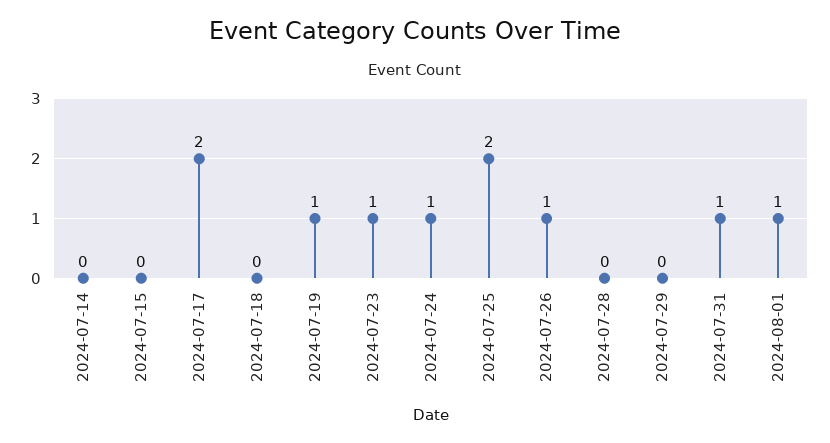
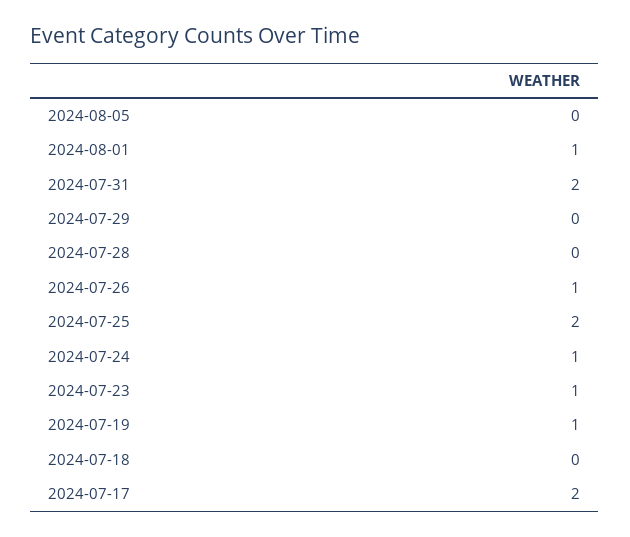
2024-07-14: 0 -> none
2024-07-15: 0 -> none
2024-07-31: 1 -> 2
2024-08-05: none -> 0

